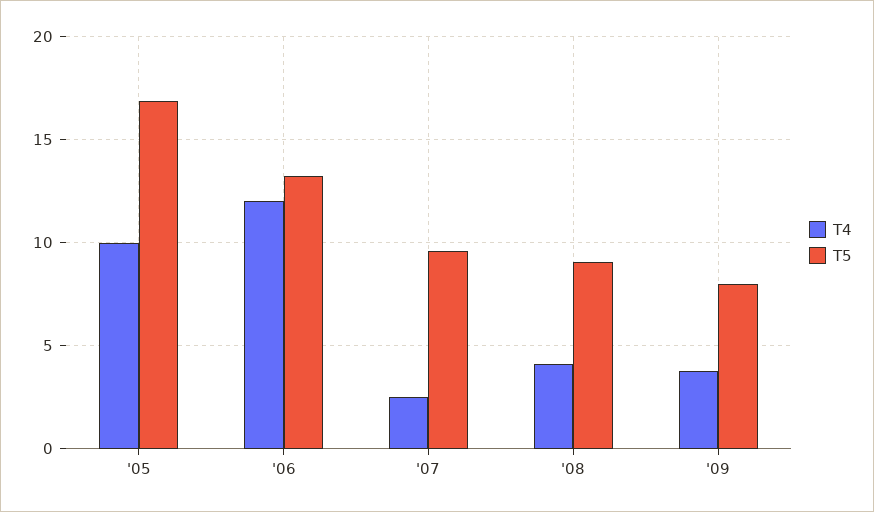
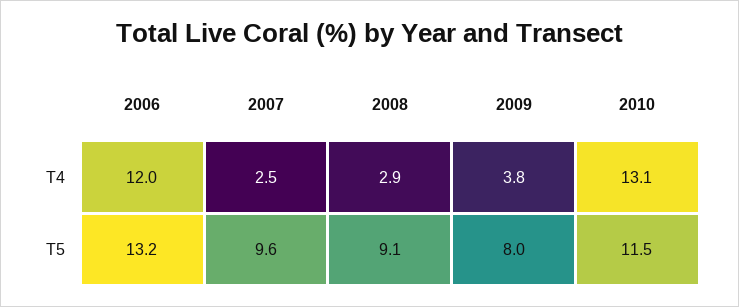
T4, '05: 10 -> none
T5, '05: 17 -> none
T4, '08: 4 -> 2.9
T4, 2010: none -> 13.1
T5, 2010: none -> 11.5

